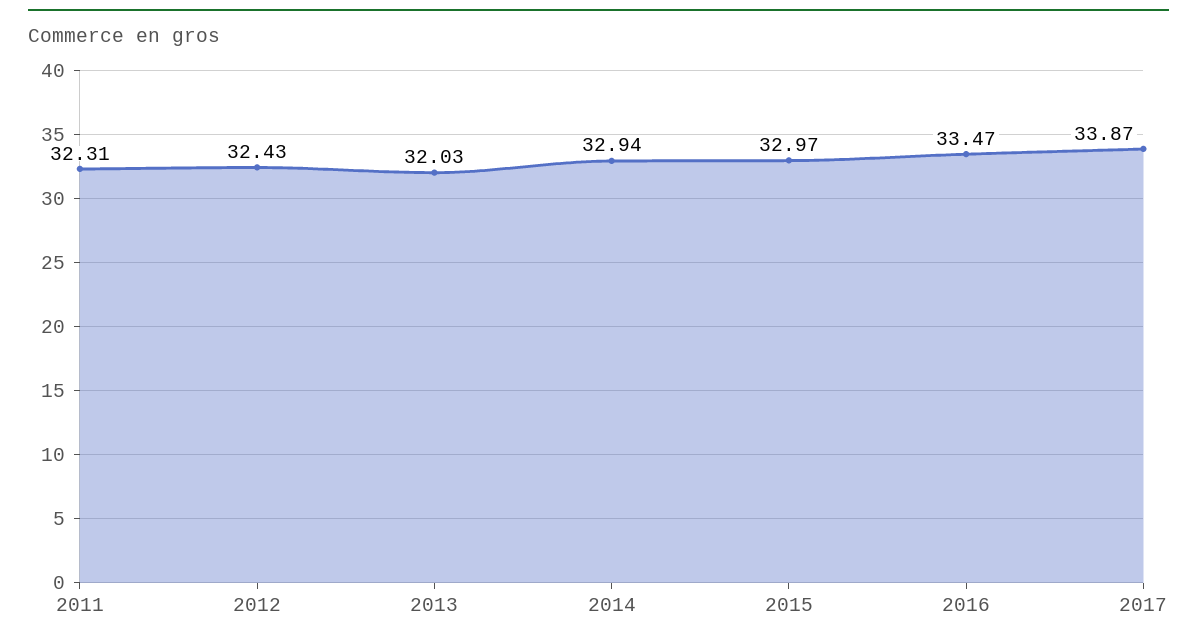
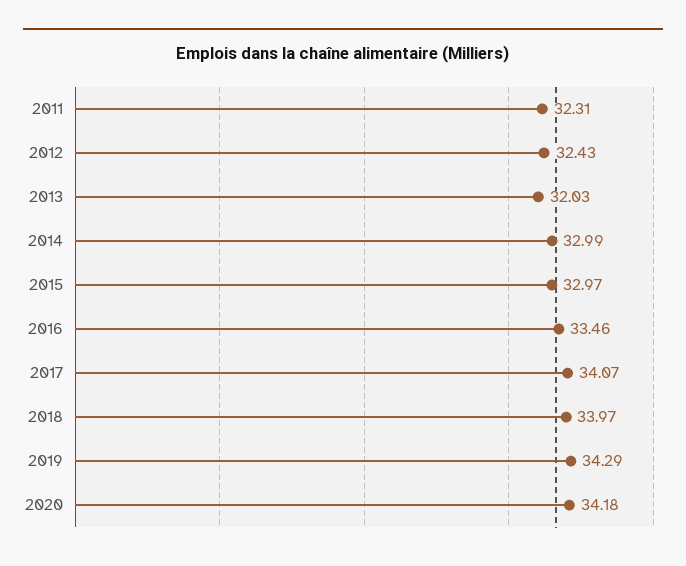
2014: 32.94 -> 32.99
2016: 33.47 -> 33.46
2017: 33.87 -> 34.07
2018: none -> 33.97
2019: none -> 34.29
2020: none -> 34.18

